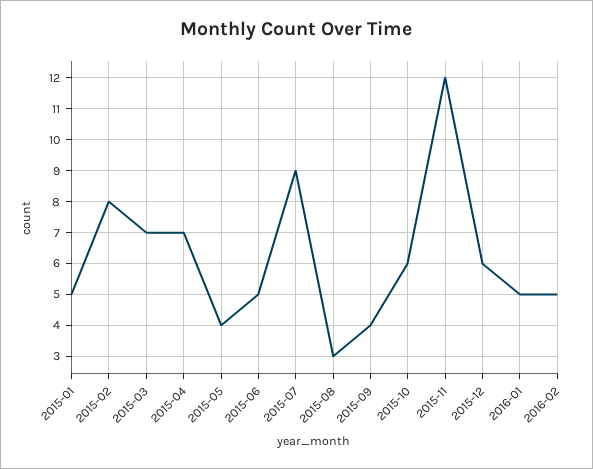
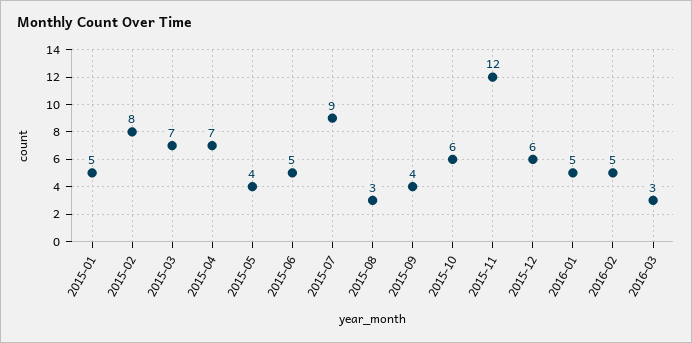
2016-03: none -> 3

